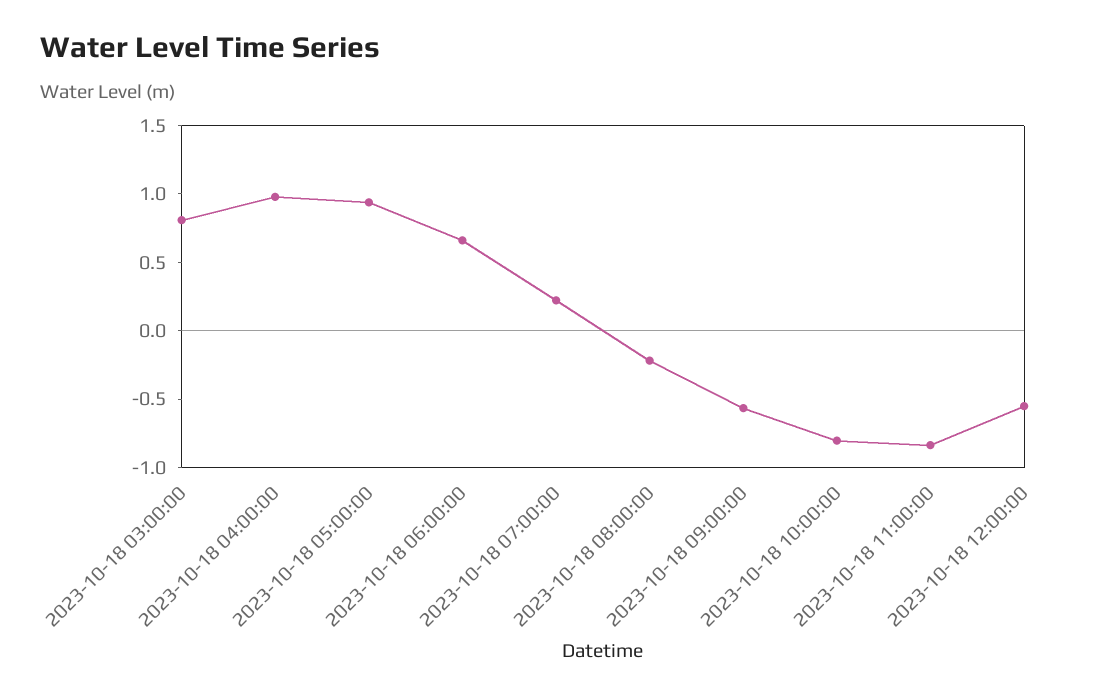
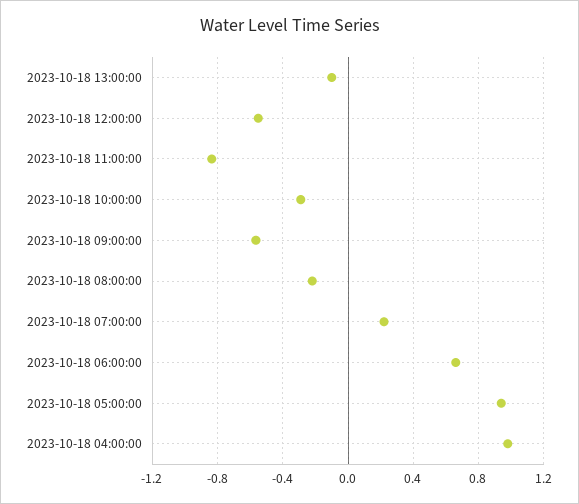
2023-10-18 03:00:00: 0.8 -> none
2023-10-18 10:00:00: -0.8 -> -0.3
2023-10-18 13:00:00: none -> -0.1

